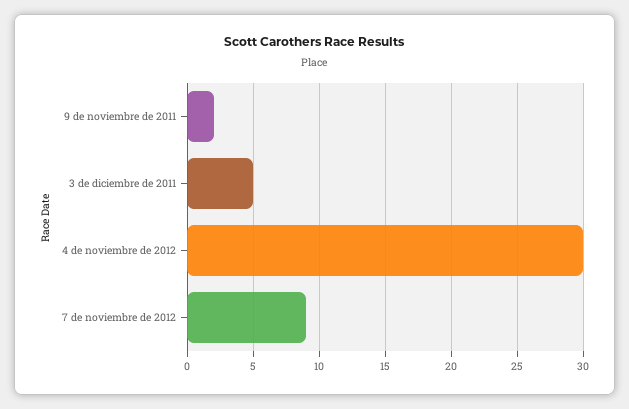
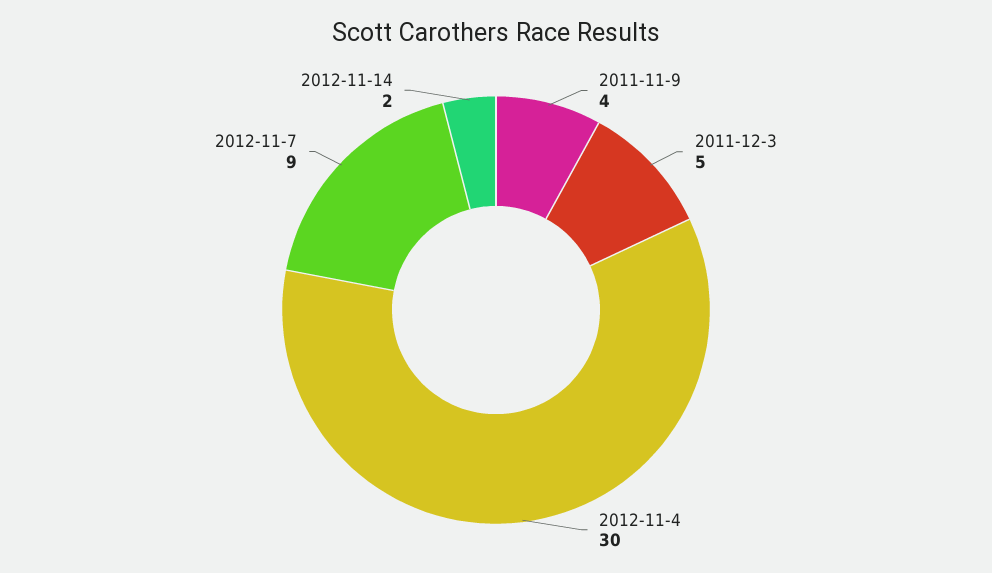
9 de noviembre de 2011: 2 -> 4
2012-11-14: none -> 2

